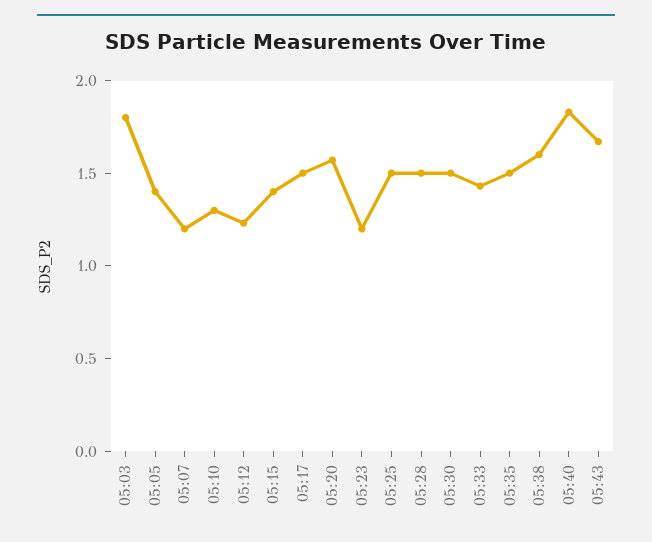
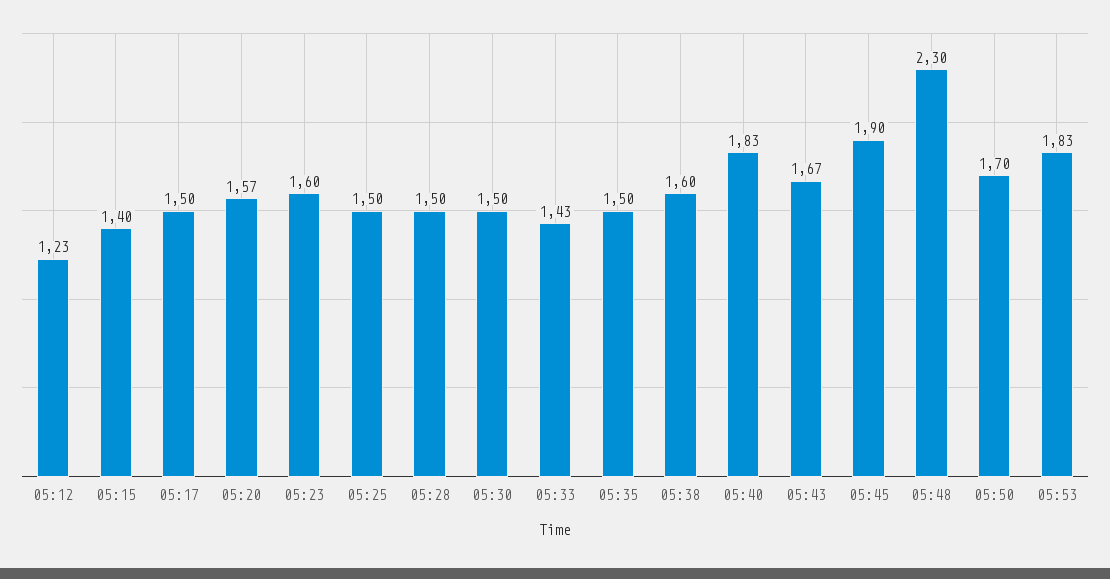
05:03: 1.8 -> none
05:05: 1.4 -> none
05:07: 1.2 -> none
05:10: 1.3 -> none
05:23: 1.2 -> 1.6
05:45: none -> 1.9
05:48: none -> 2.3
05:50: none -> 1.7
05:53: none -> 1.83

